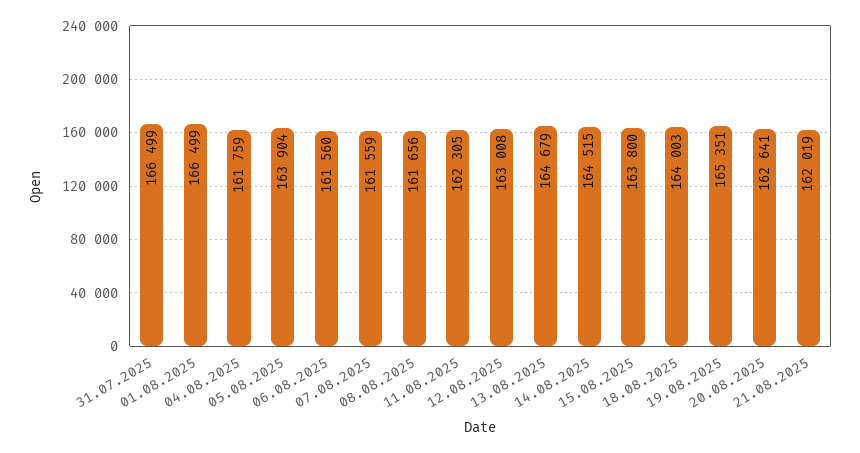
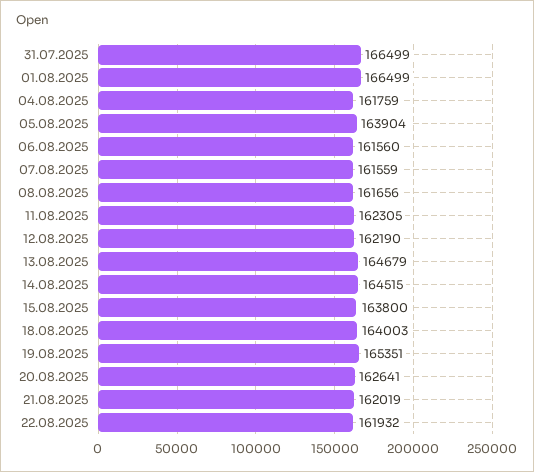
12.08.2025: 163008 -> 162190
22.08.2025: none -> 161932

